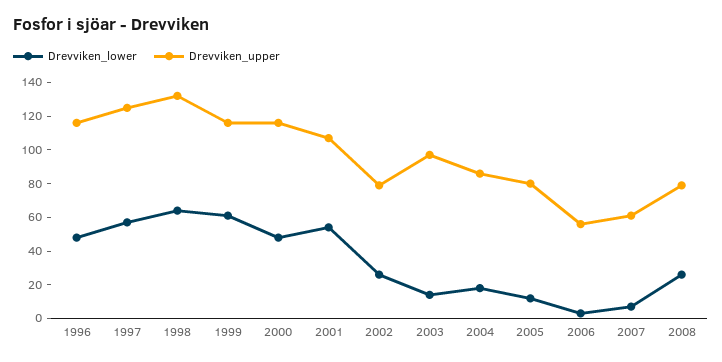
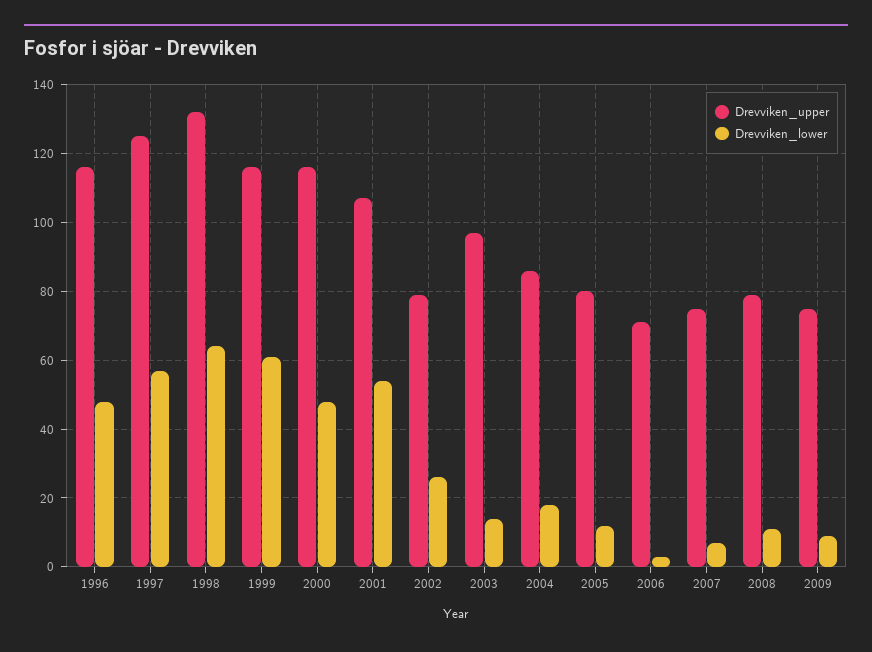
Drevviken_upper, 2006: 55 -> 70
Drevviken_upper, 2007: 60 -> 75
Drevviken_lower, 2008: 25 -> 10
Drevviken_upper, 2009: none -> 75
Drevviken_lower, 2009: none -> 10

